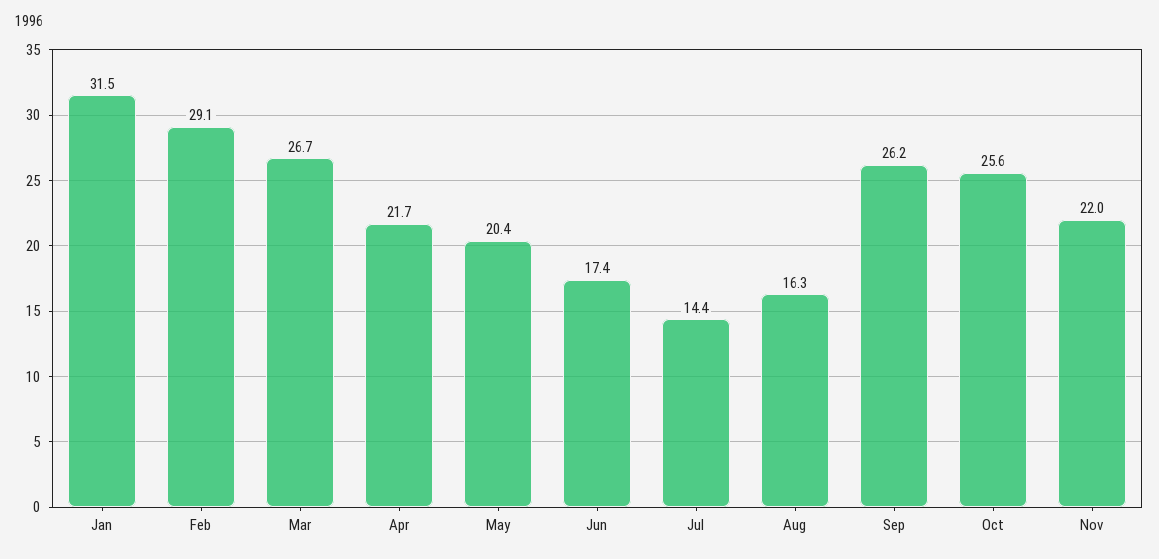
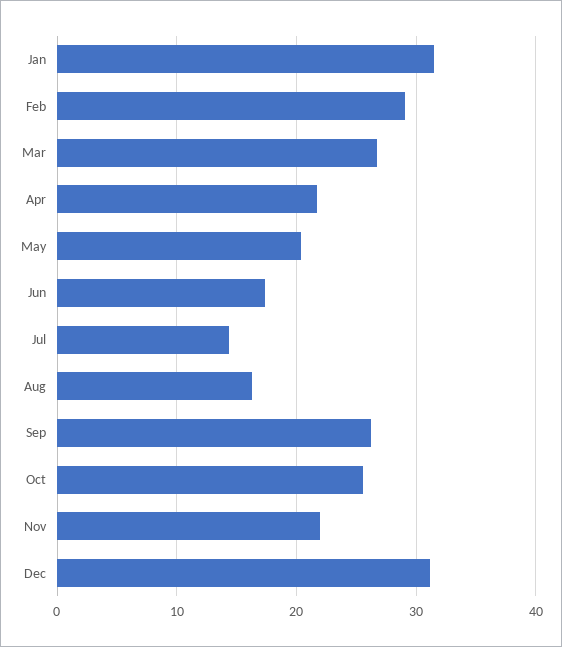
Dec: none -> 31

